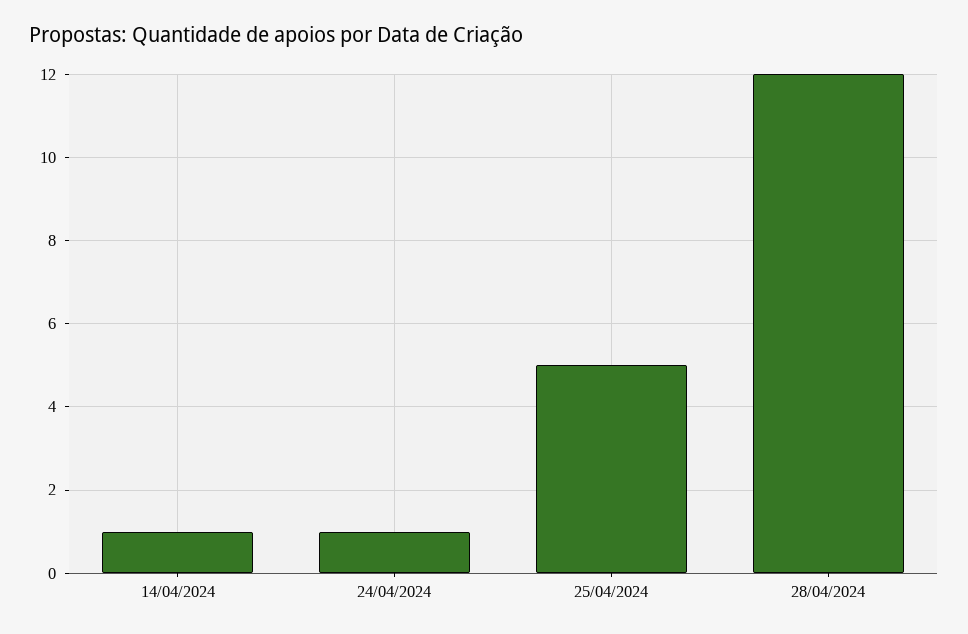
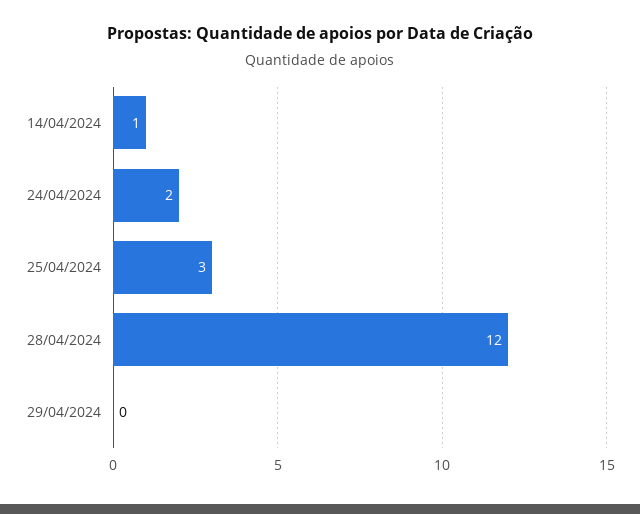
24/04/2024: 1 -> 2
25/04/2024: 5 -> 3
29/04/2024: none -> 0

